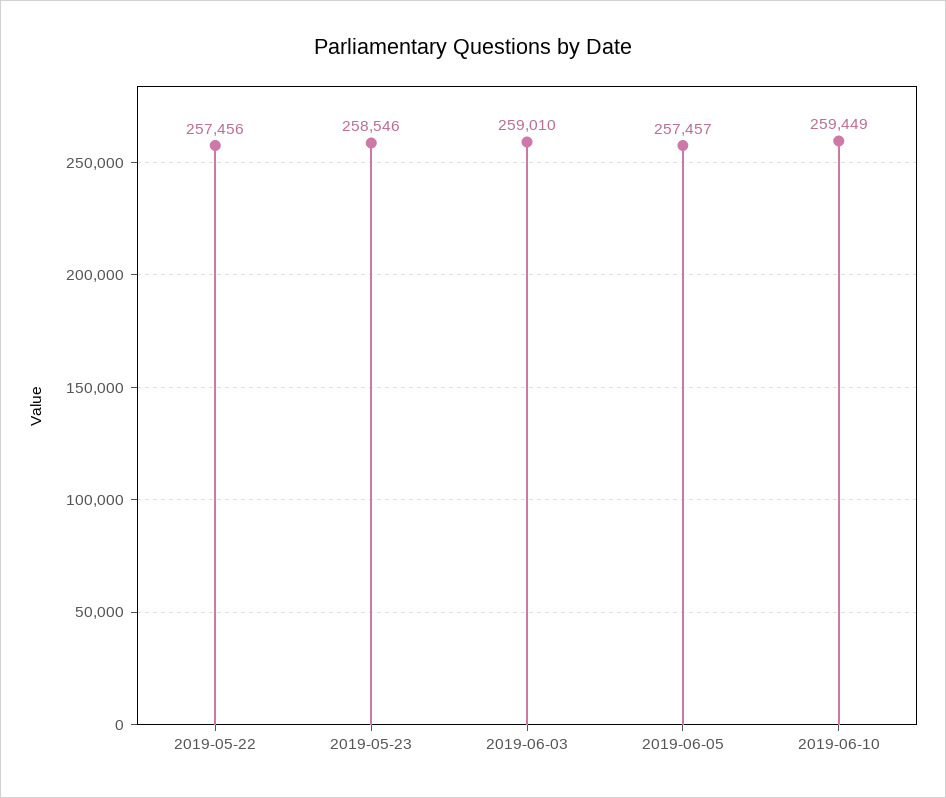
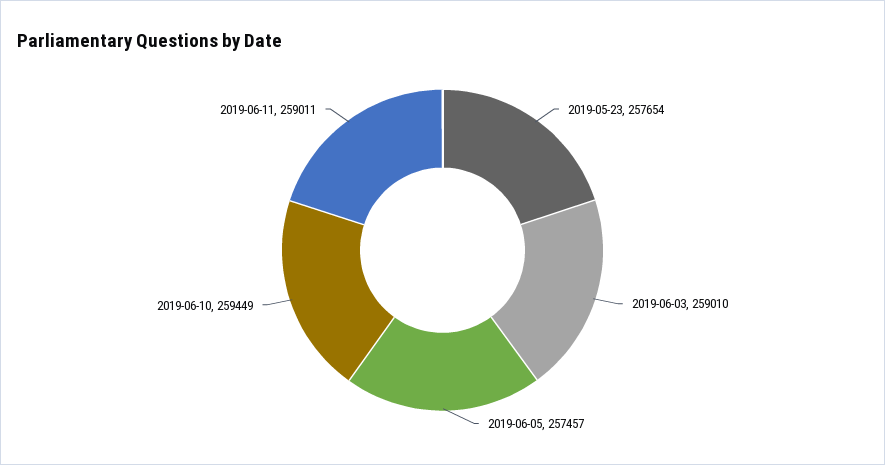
2019-05-22: 257456 -> none
2019-05-23: 258546 -> 257654
2019-06-11: none -> 259011

